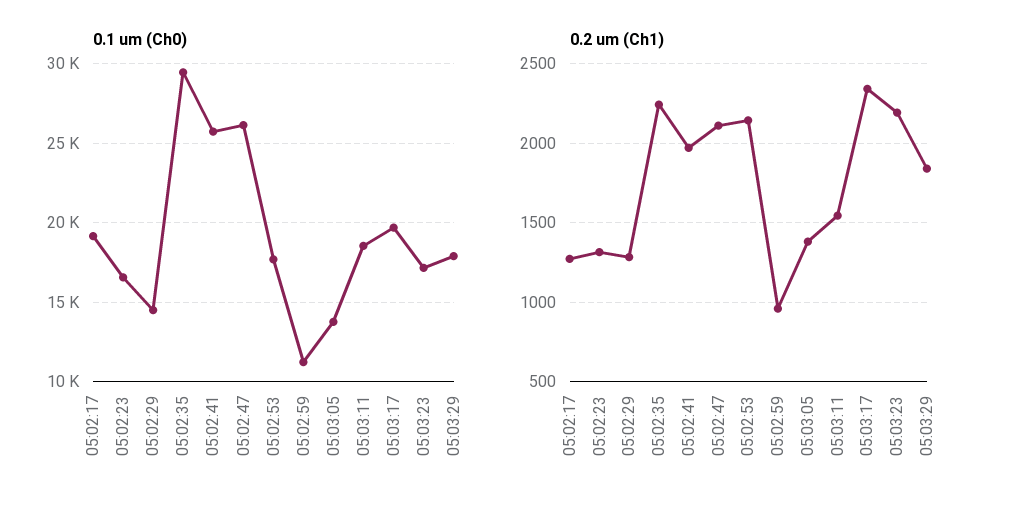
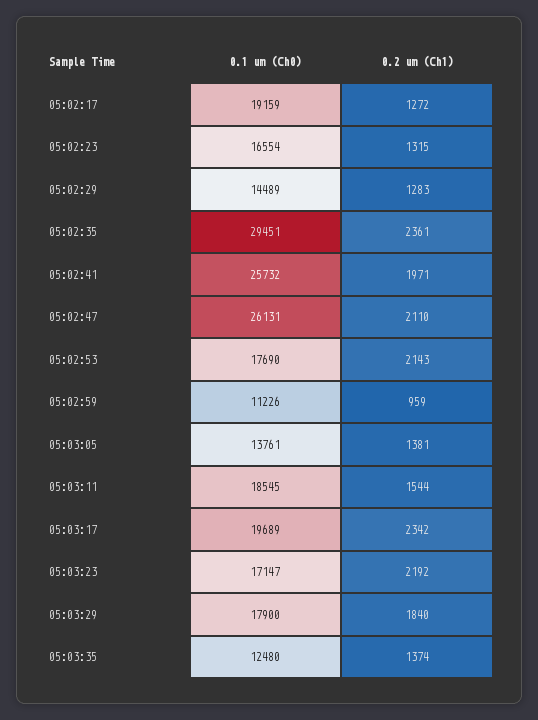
0.2 um (Ch1), 05:02:35: 2250 -> 2361
0.1 um (Ch0), 05:03:35: none -> 12480
0.2 um (Ch1), 05:03:35: none -> 1374

